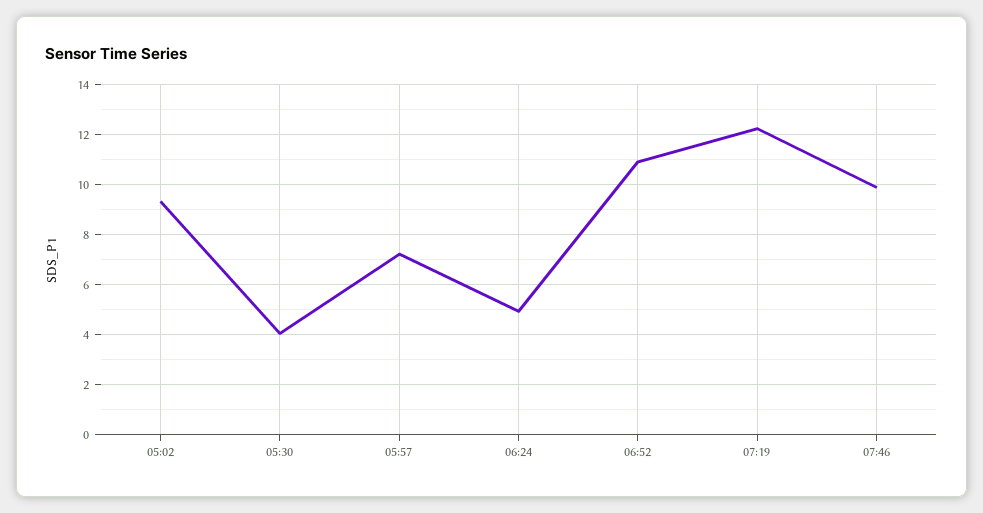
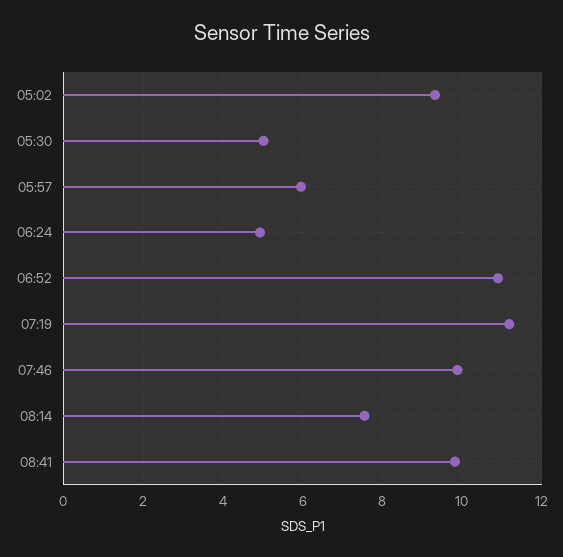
05:30: 4 -> 5
05:57: 7.25 -> 6
07:19: 12.25 -> 11.2
08:14: none -> 7.6
08:41: none -> 9.8

